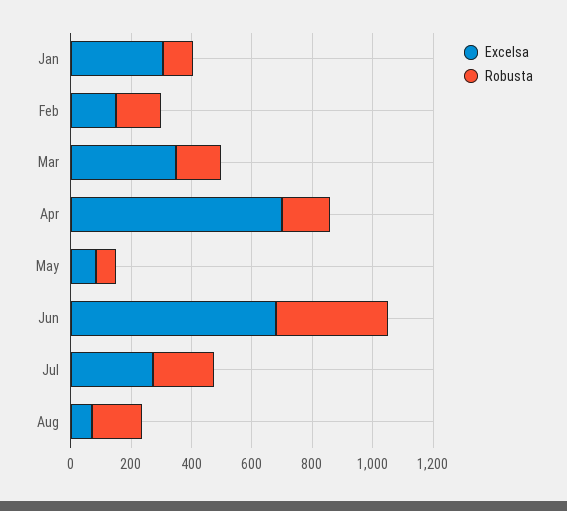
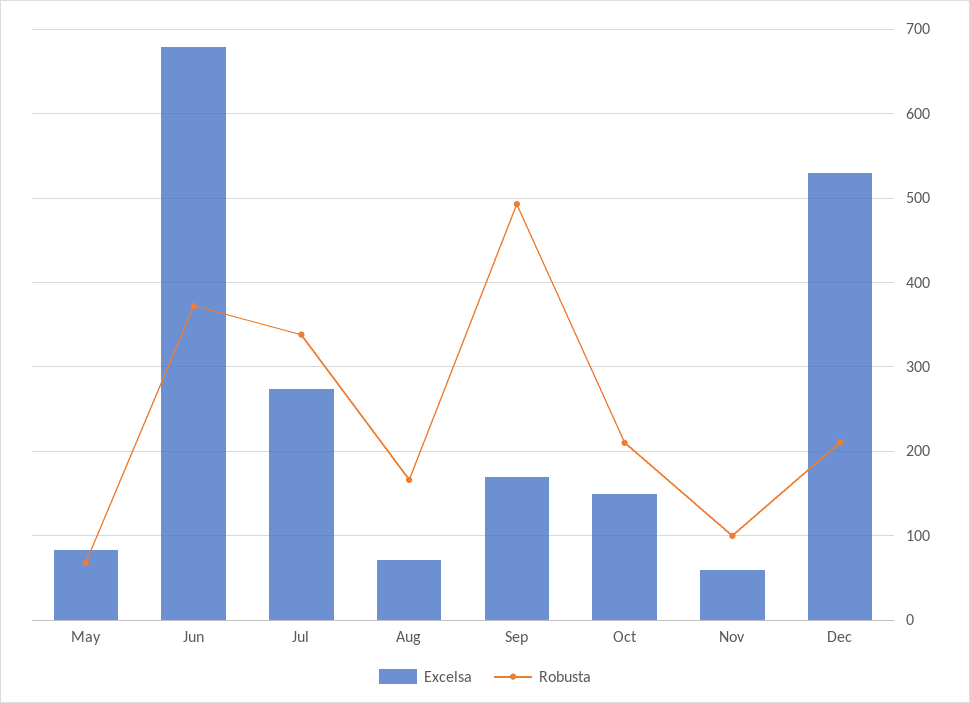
Excelsa, Jan: 300 -> none
Robusta, Jan: 100 -> none
Excelsa, Feb: 150 -> none
Robusta, Feb: 150 -> none
Excelsa, Mar: 350 -> none
Robusta, Mar: 150 -> none
Excelsa, Apr: 700 -> none
Robusta, Apr: 150 -> none
Robusta, Jul: 200 -> 340
Excelsa, Sep: none -> 170
Robusta, Sep: none -> 490
Excelsa, Oct: none -> 150
Robusta, Oct: none -> 210
Excelsa, Nov: none -> 60
Robusta, Nov: none -> 100
Excelsa, Dec: none -> 530
Robusta, Dec: none -> 210

